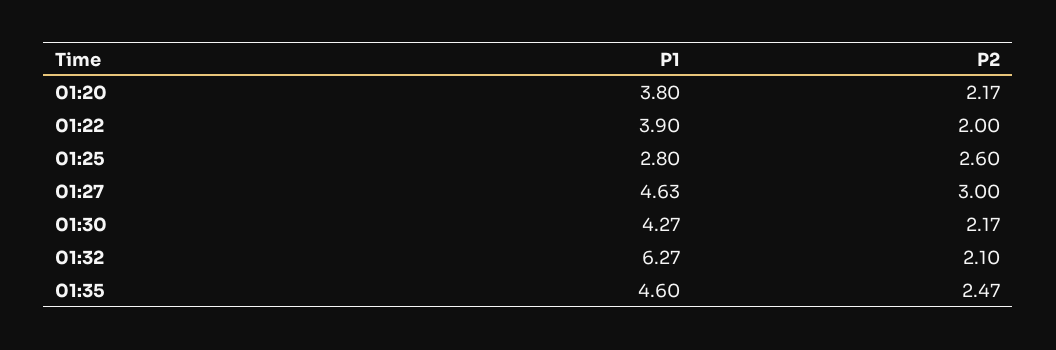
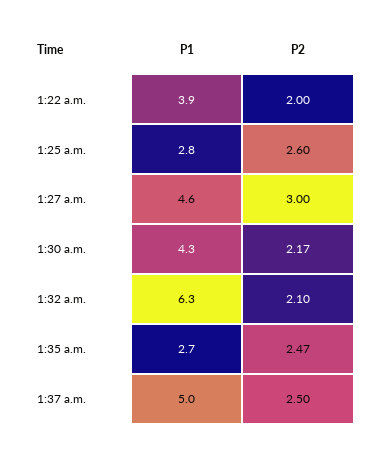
P1, 01:20: 3.8 -> none
P2, 01:20: 2.17 -> none
P1, 01:35: 4.6 -> 2.7
P1, 1:37 a.m.: none -> 5
P2, 1:37 a.m.: none -> 2.5

